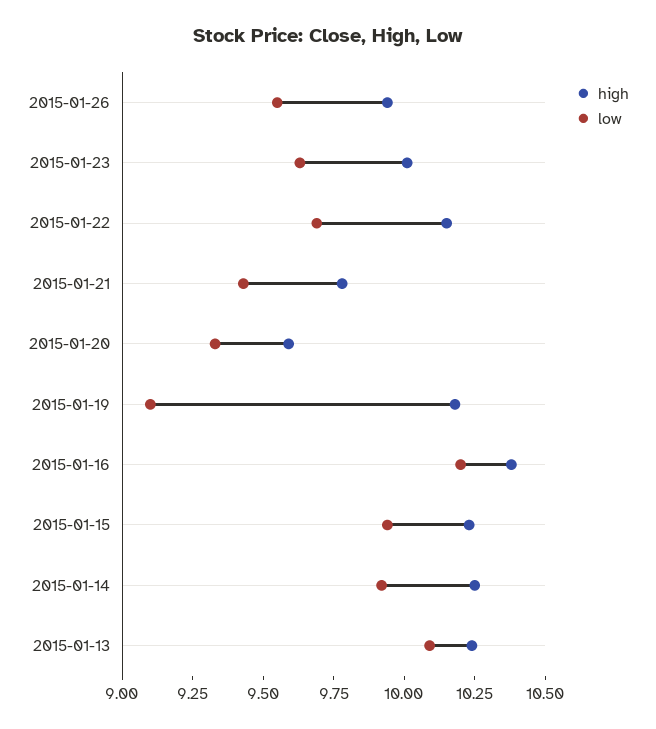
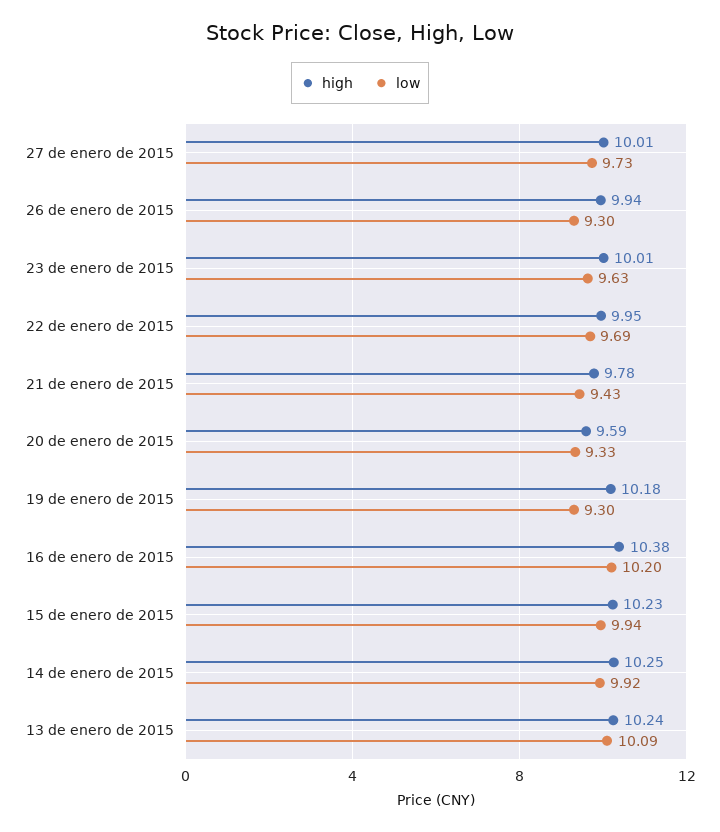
low, 2015-01-26: 9.55 -> 9.3
high, 2015-01-22: 10.15 -> 9.95
low, 2015-01-19: 9.1 -> 9.3
high, 27 de enero de 2015: none -> 10.01
low, 27 de enero de 2015: none -> 9.73

